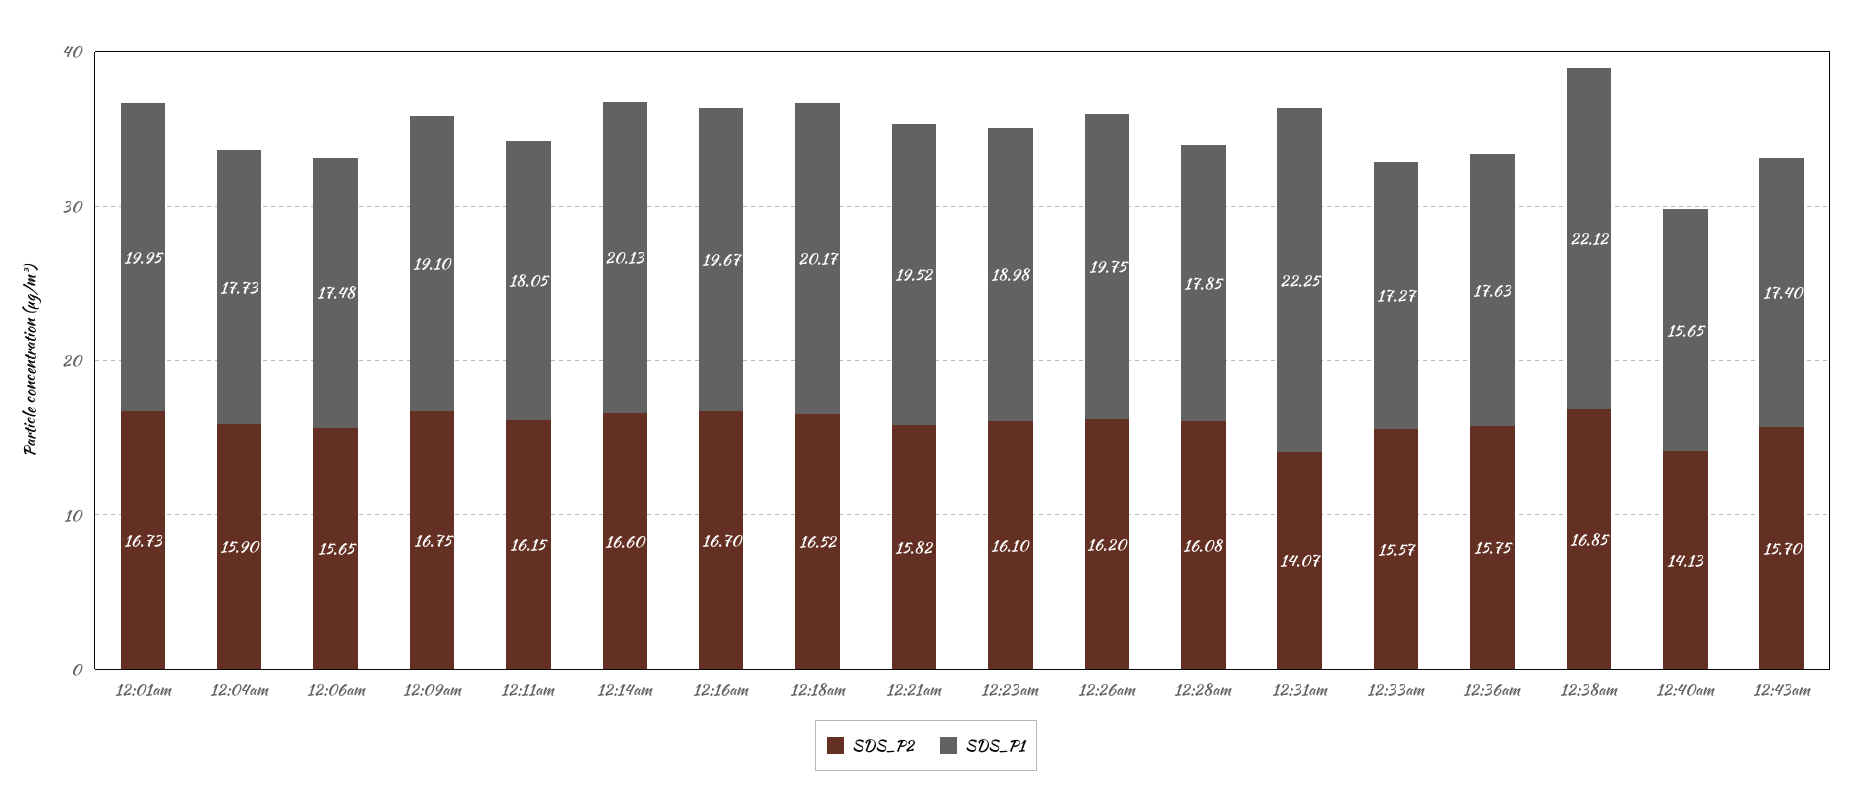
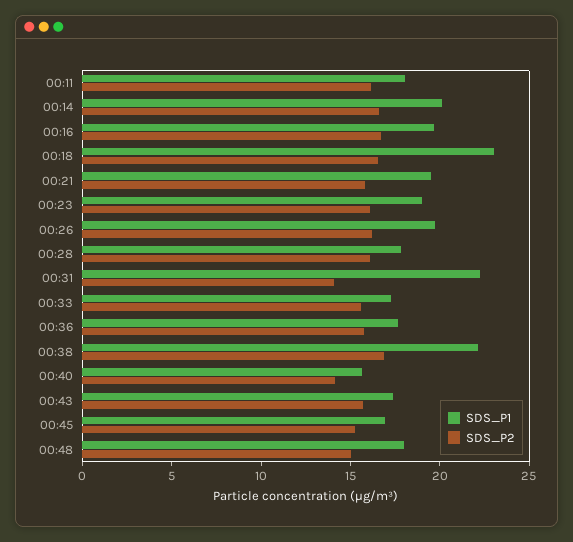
SDS_P2, 12:01am: 16.73 -> none
SDS_P1, 12:01am: 19.95 -> none
SDS_P2, 12:04am: 15.9 -> none
SDS_P1, 12:04am: 17.73 -> none
SDS_P2, 12:06am: 15.65 -> none
SDS_P1, 12:06am: 17.48 -> none
SDS_P2, 12:09am: 16.75 -> none
SDS_P1, 12:09am: 19.1 -> none
SDS_P1, 12:18am: 20.17 -> 23
SDS_P1, 00:45: none -> 17
SDS_P2, 00:45: none -> 15
SDS_P1, 00:48: none -> 18
SDS_P2, 00:48: none -> 15

